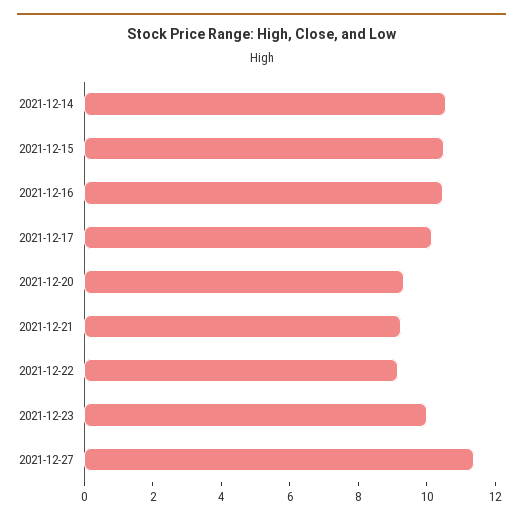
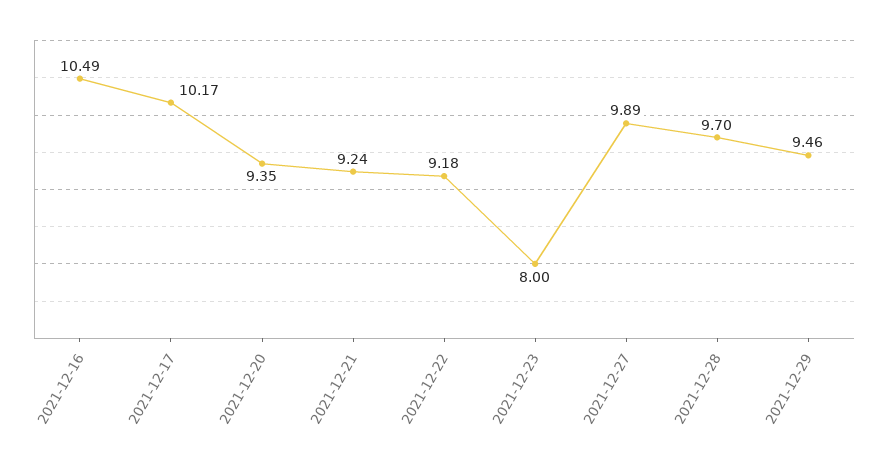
2021-12-14: 10.5 -> none
2021-12-15: 10.5 -> none
2021-12-23: 10 -> 8
2021-12-27: 11.5 -> 9.89
2021-12-28: none -> 9.7
2021-12-29: none -> 9.46

